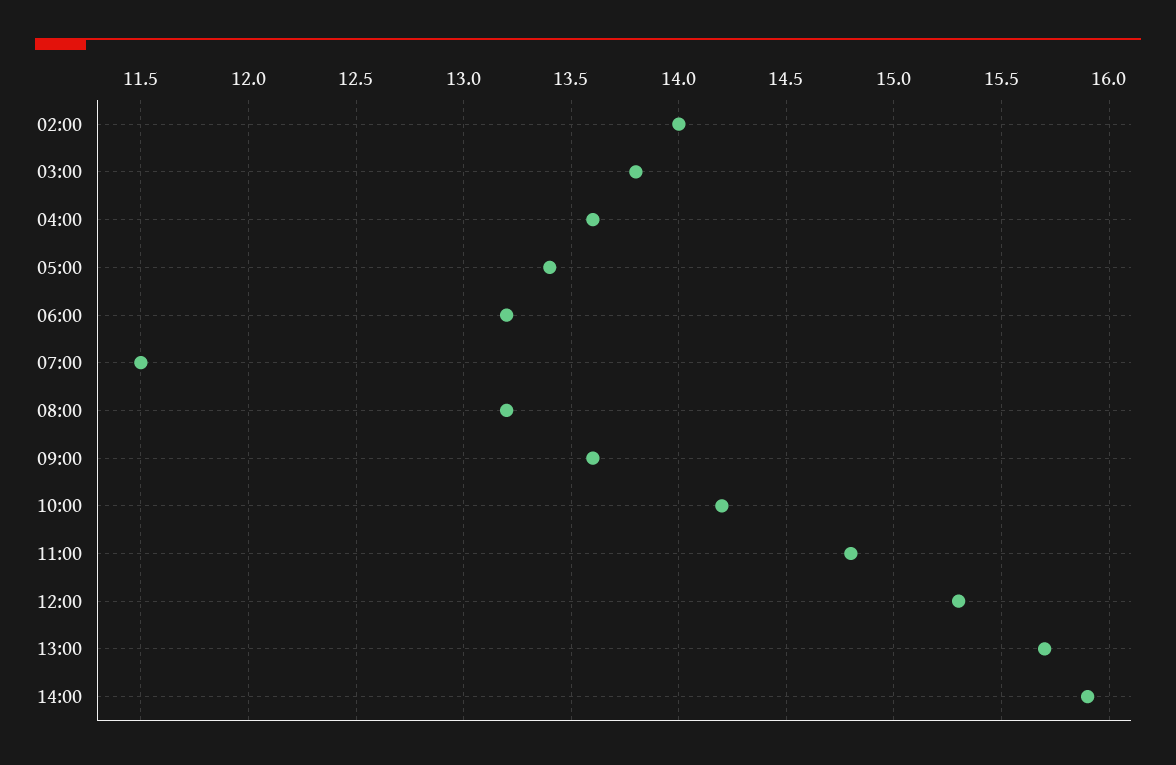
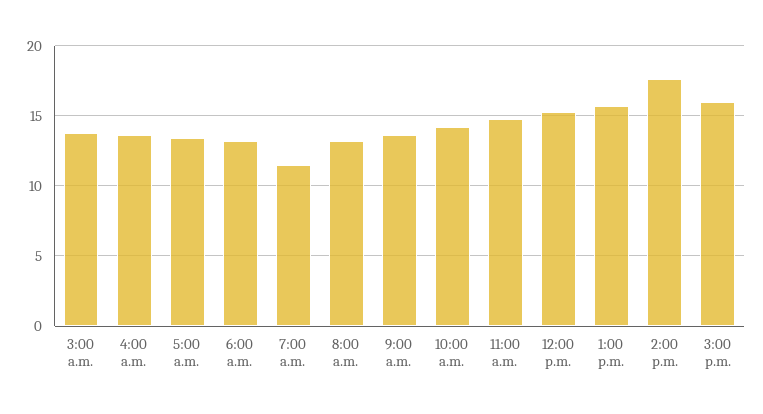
02:00: 14 -> none
14:00: 15.9 -> 17.5
3:00 p.m.: none -> 16

